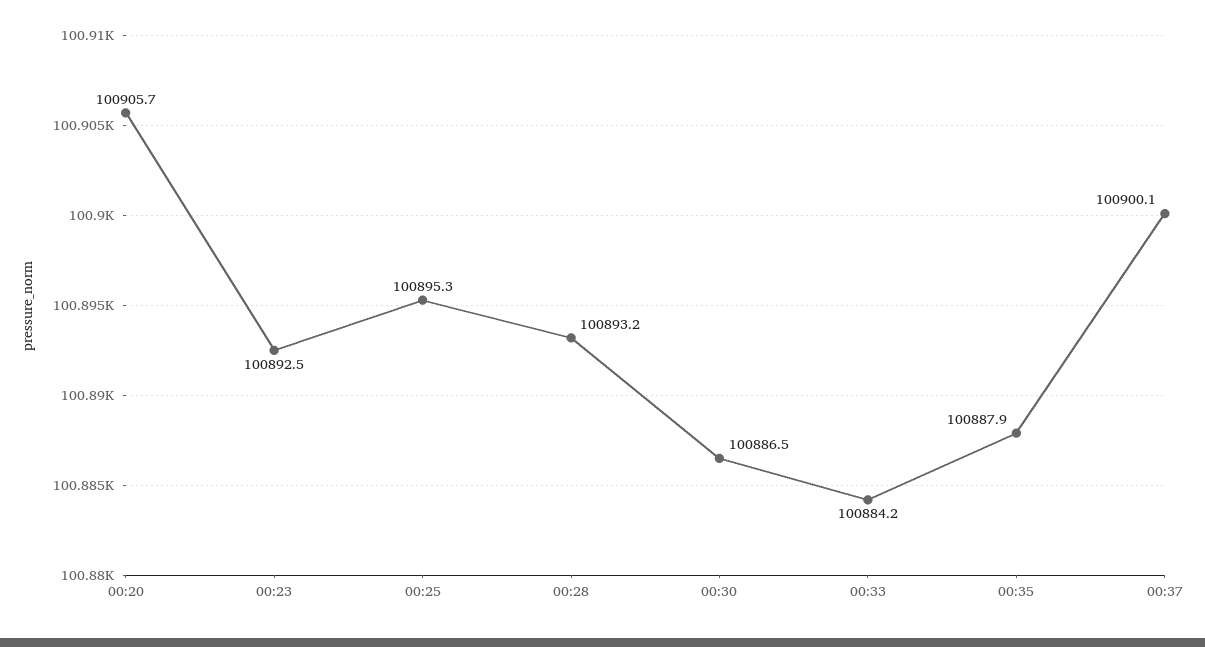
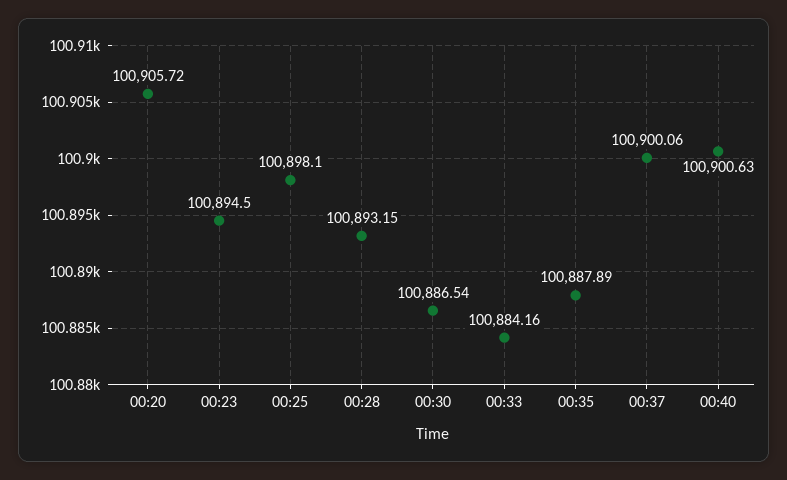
00:23: 100892.5 -> 100894.5
00:25: 100895.3 -> 100898.1
00:40: none -> 100900.63

